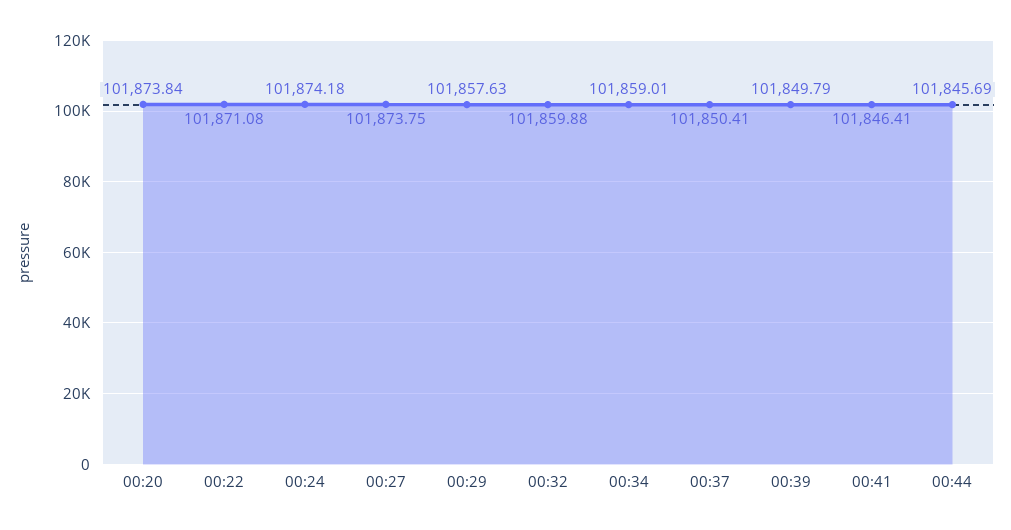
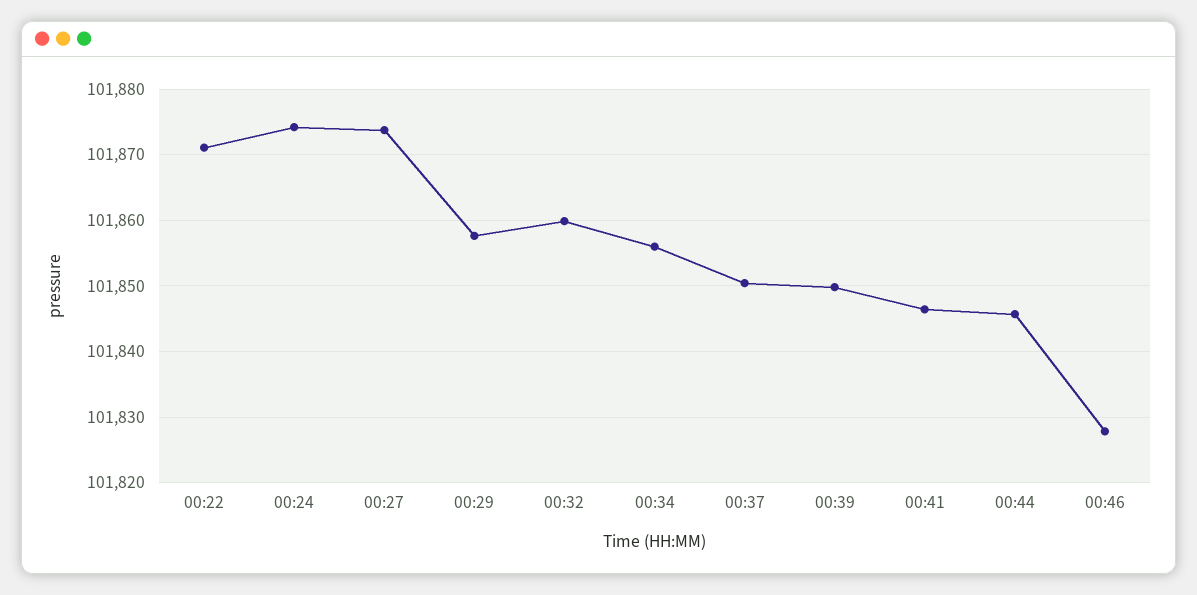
00:20: 101873.84 -> none
00:34: 101859.01 -> 101856
00:46: none -> 101828

